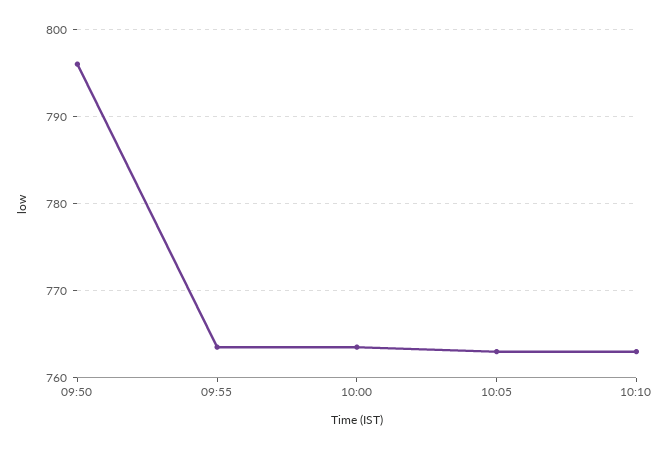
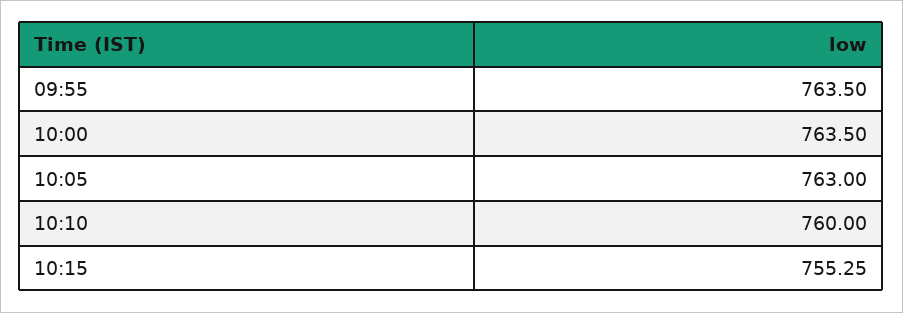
09:50: 796 -> none
10:10: 763 -> 760
10:15: none -> 755.25

